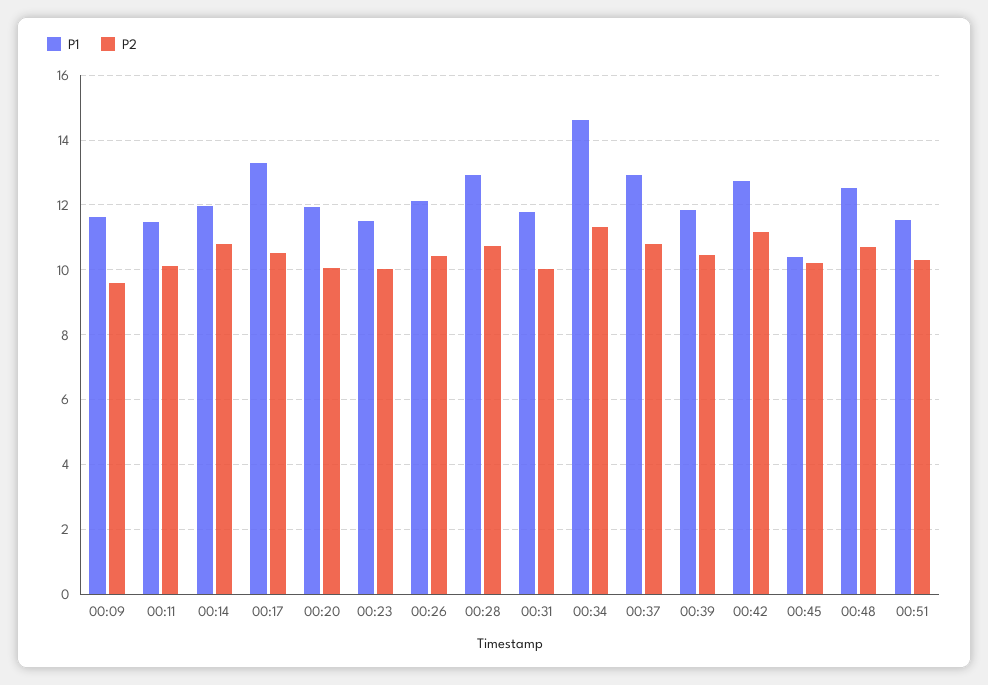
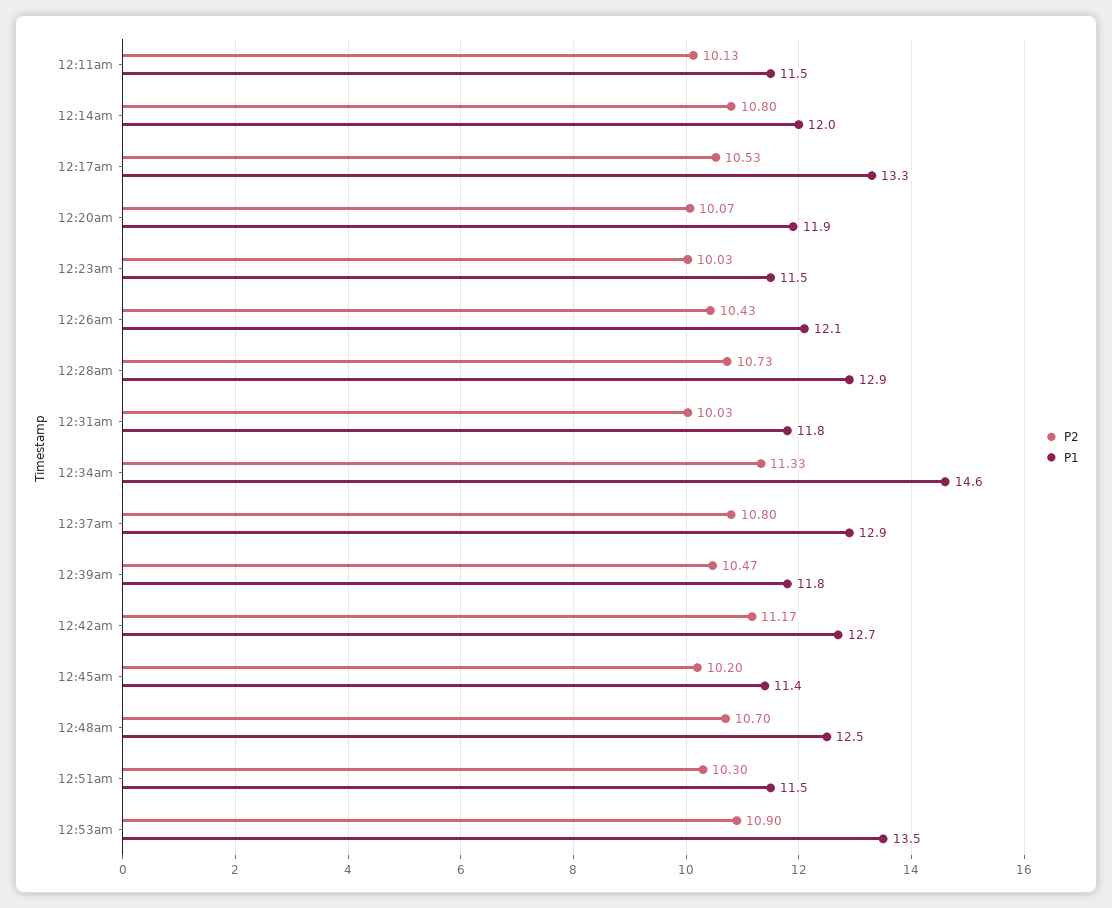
P1, 00:09: 11.6 -> none
P2, 00:09: 9.6 -> none
P1, 00:45: 10.4 -> 11.4
P2, 12:53am: none -> 10.9
P1, 12:53am: none -> 13.5

